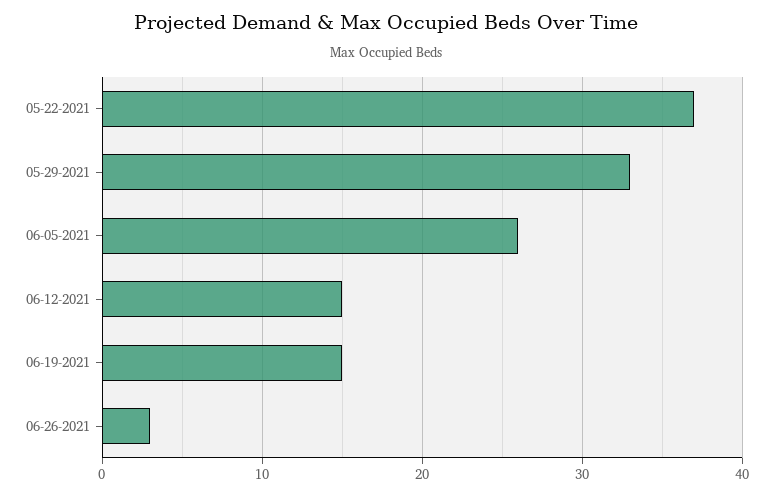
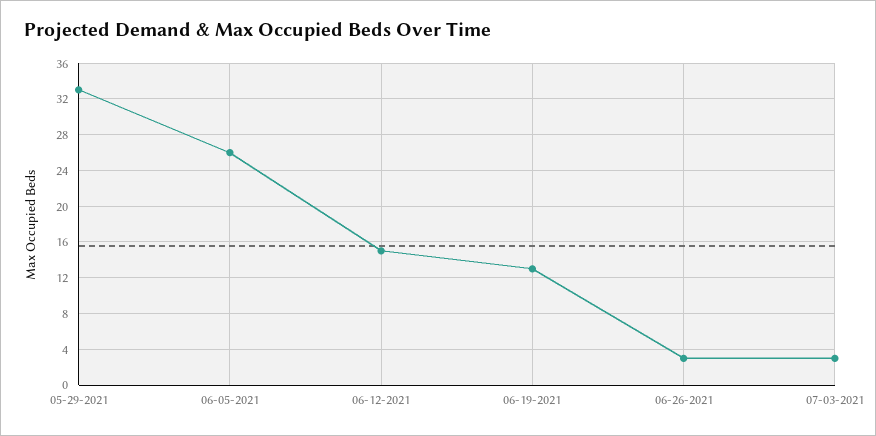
05-22-2021: 37 -> none
06-19-2021: 15 -> 13
07-03-2021: none -> 3

